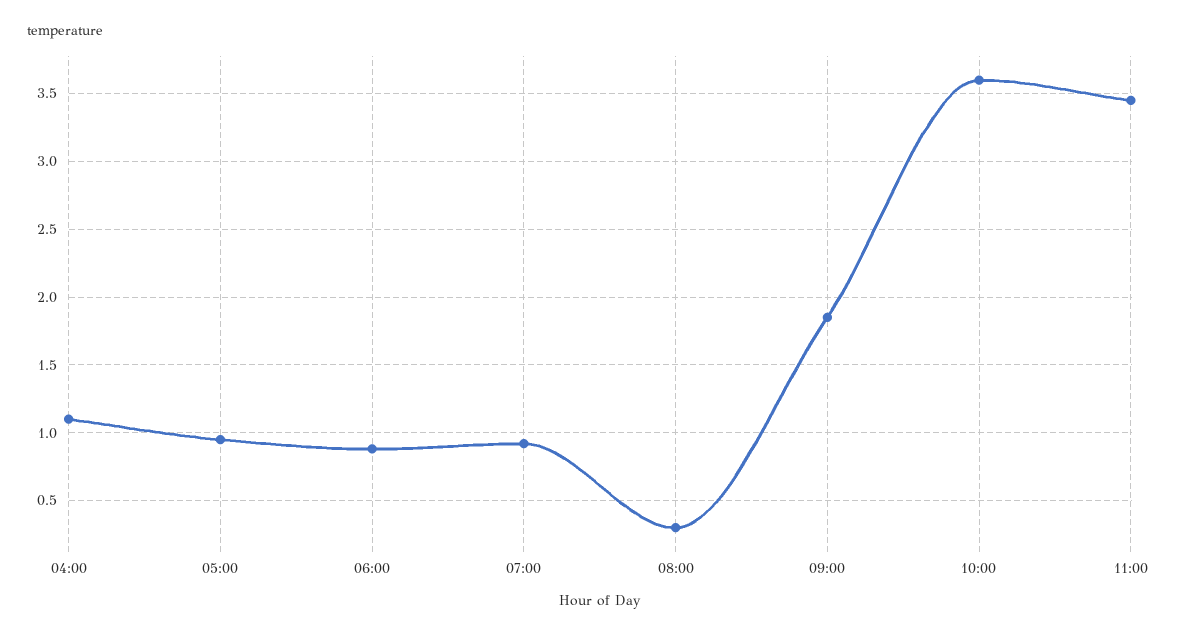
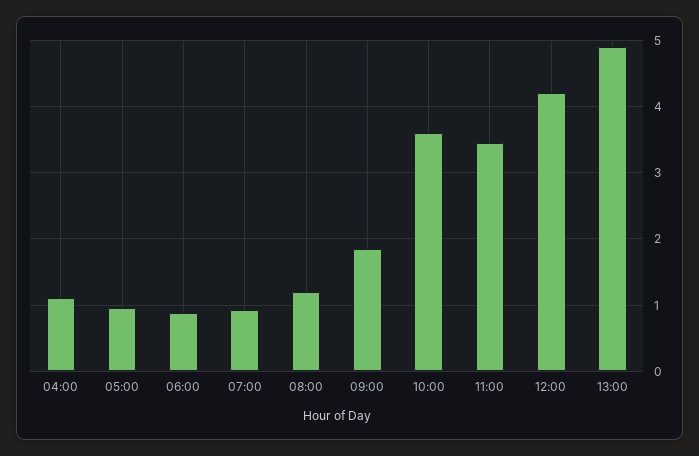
08:00: 0.3 -> 1.2
12:00: none -> 4.2
13:00: none -> 4.9

